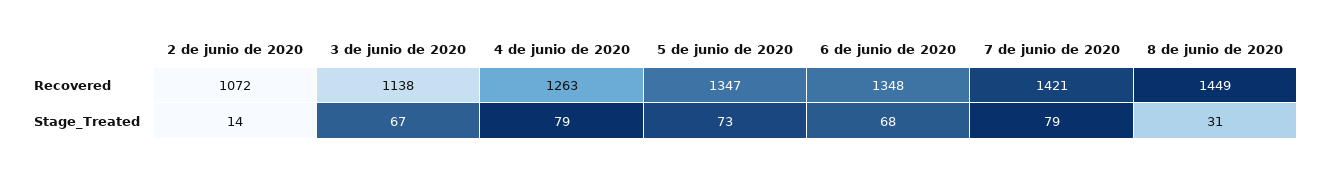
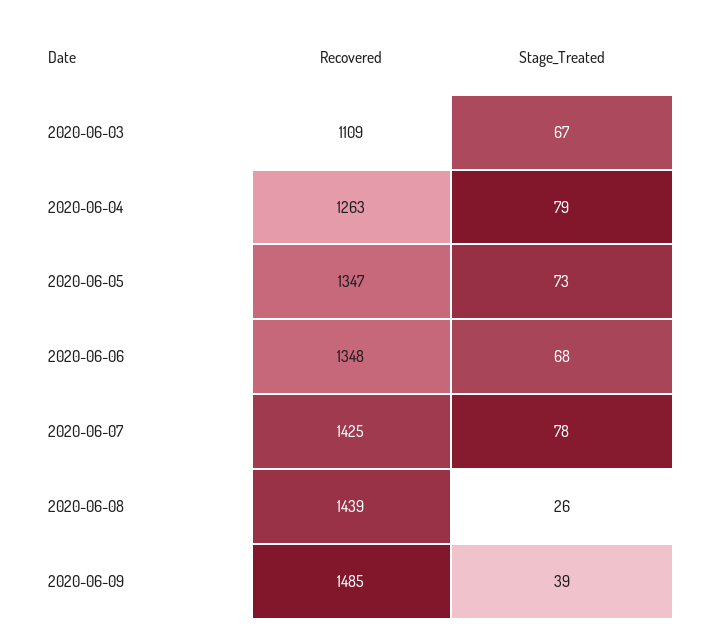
2 de junio de 2020, Recovered: 1072 -> none
3 de junio de 2020, Recovered: 1138 -> 1109
7 de junio de 2020, Recovered: 1421 -> 1425
8 de junio de 2020, Recovered: 1449 -> 1439
2 de junio de 2020, Stage_Treated: 14 -> none
7 de junio de 2020, Stage_Treated: 79 -> 78
8 de junio de 2020, Stage_Treated: 31 -> 26
2020-06-09, Recovered: none -> 1485
2020-06-09, Stage_Treated: none -> 39

